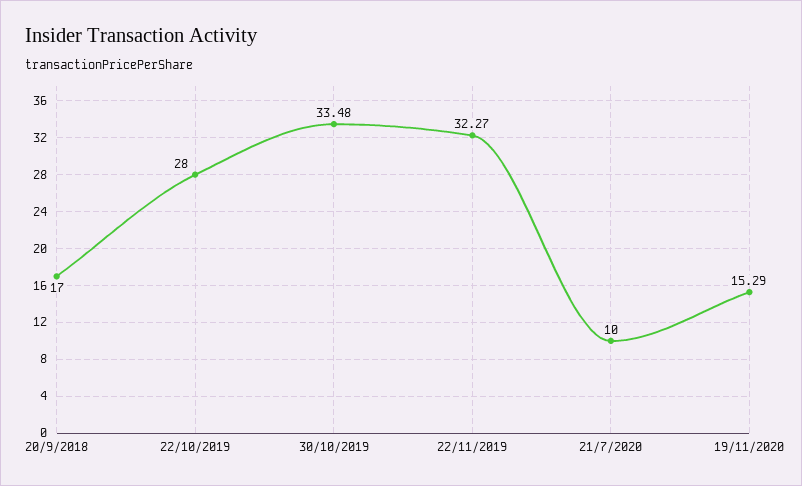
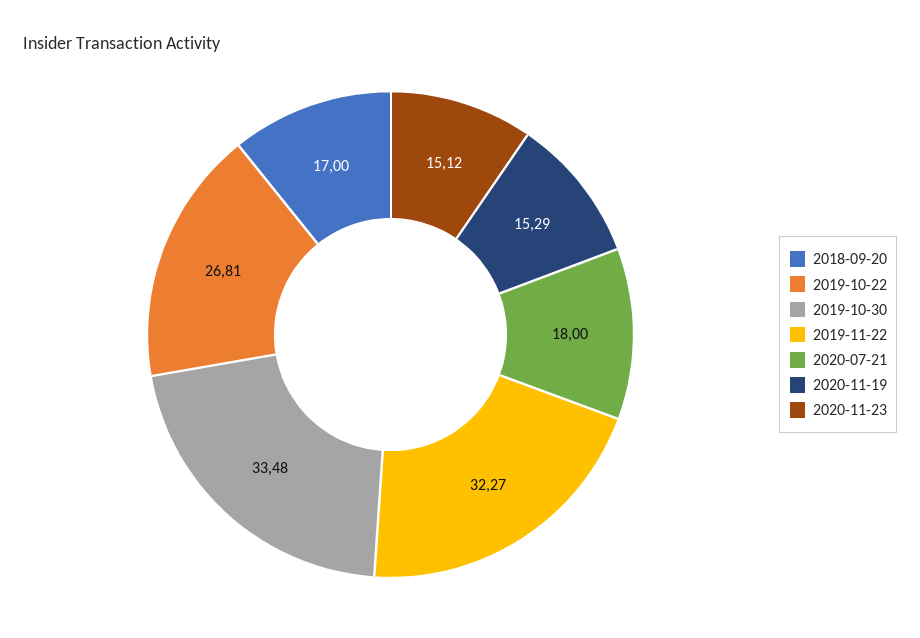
22/10/2019: 28 -> 26.81
21/7/2020: 10 -> 18
2020-11-23: none -> 15.12

